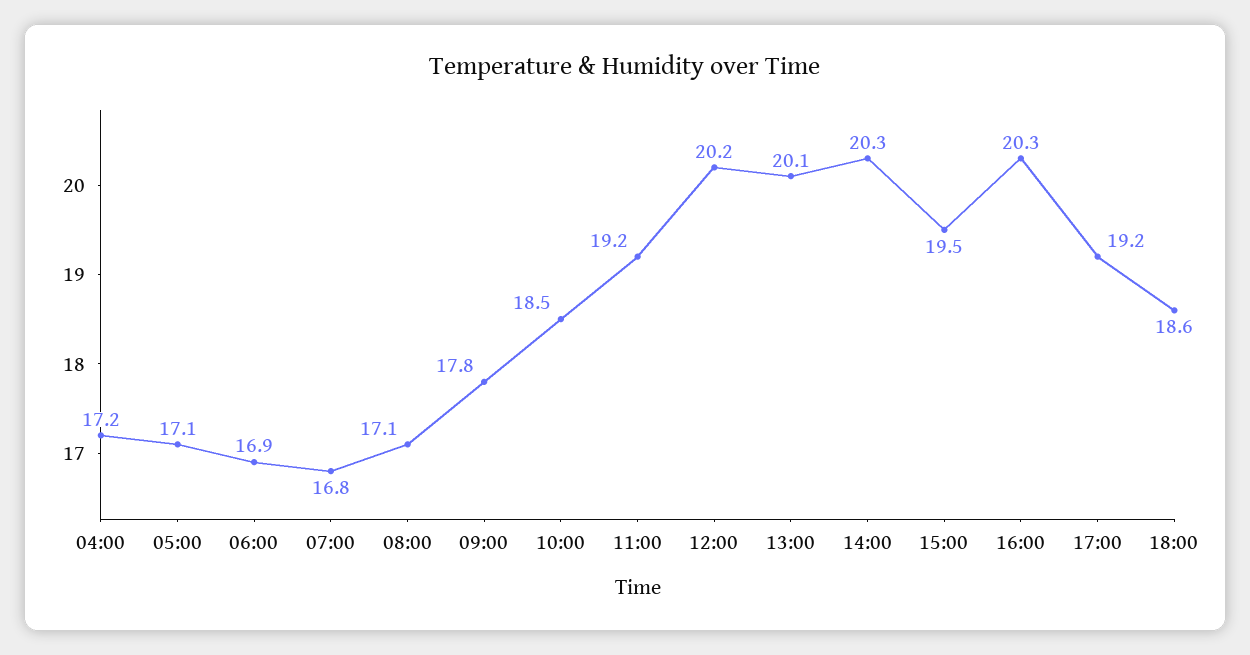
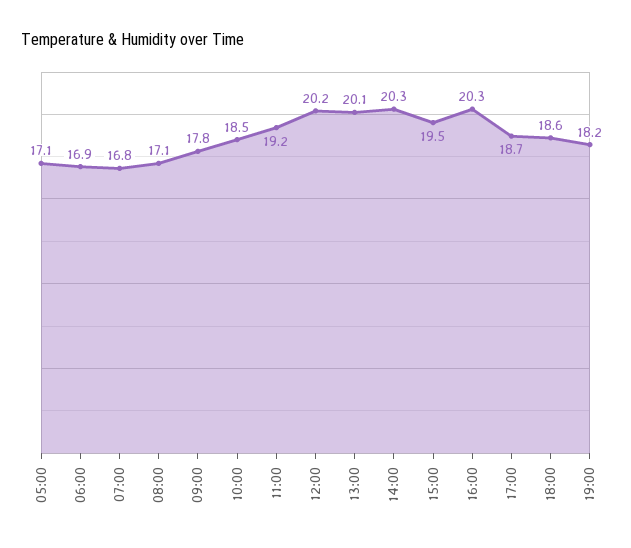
04:00: 17.2 -> none
17:00: 19.2 -> 18.7
19:00: none -> 18.2

